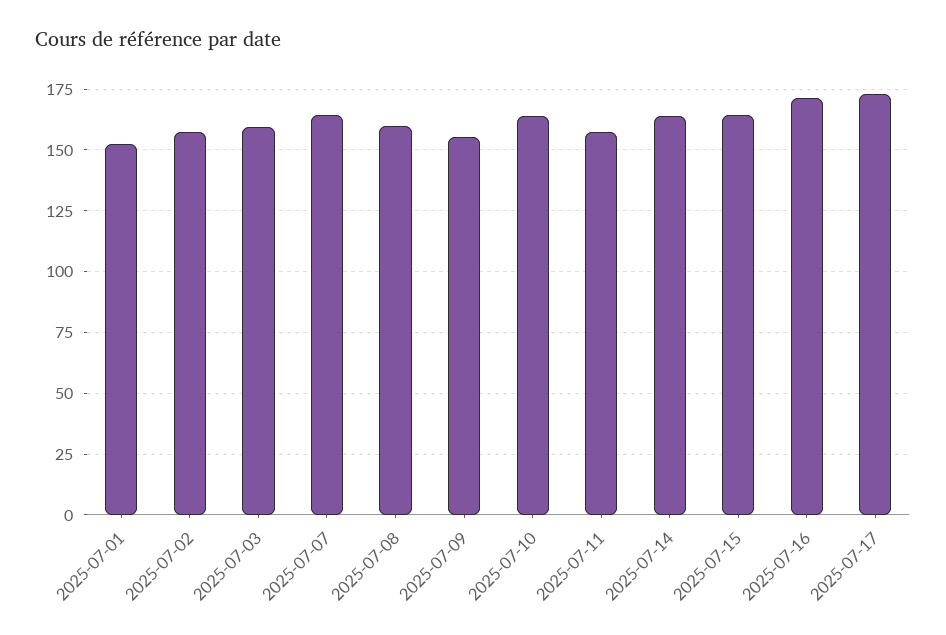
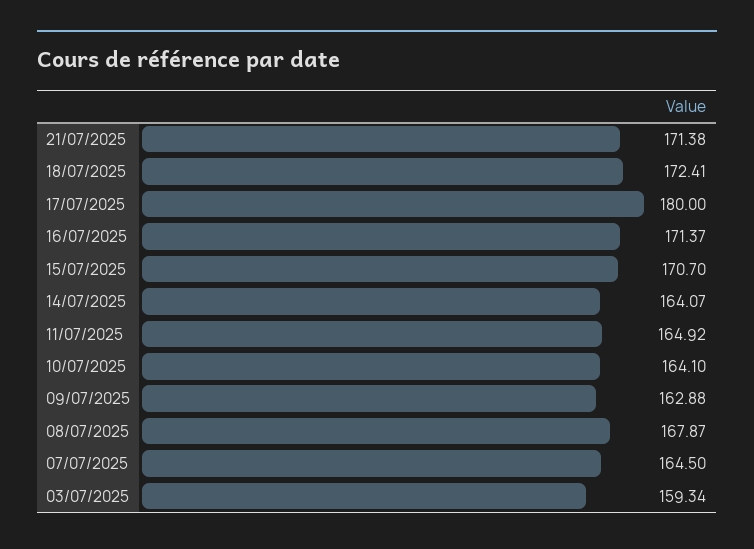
2025-07-01: 152.5 -> none
2025-07-02: 157.5 -> none
2025-07-08: 160 -> 167.87
2025-07-09: 155 -> 162.88
2025-07-11: 157.5 -> 164.92
2025-07-15: 165 -> 170.7
2025-07-17: 172.5 -> 180
21/07/2025: none -> 171.38
18/07/2025: none -> 172.41

